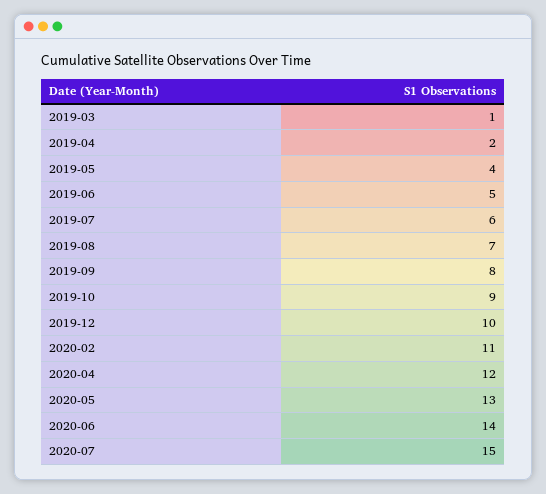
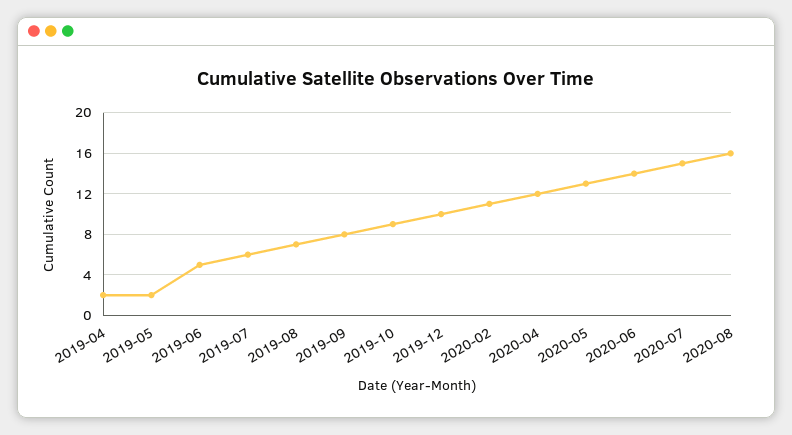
2019-03: 1 -> none
2019-05: 4 -> 2
2020-08: none -> 16

